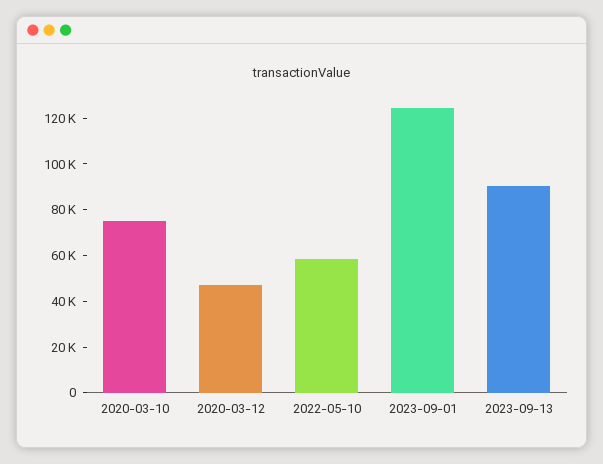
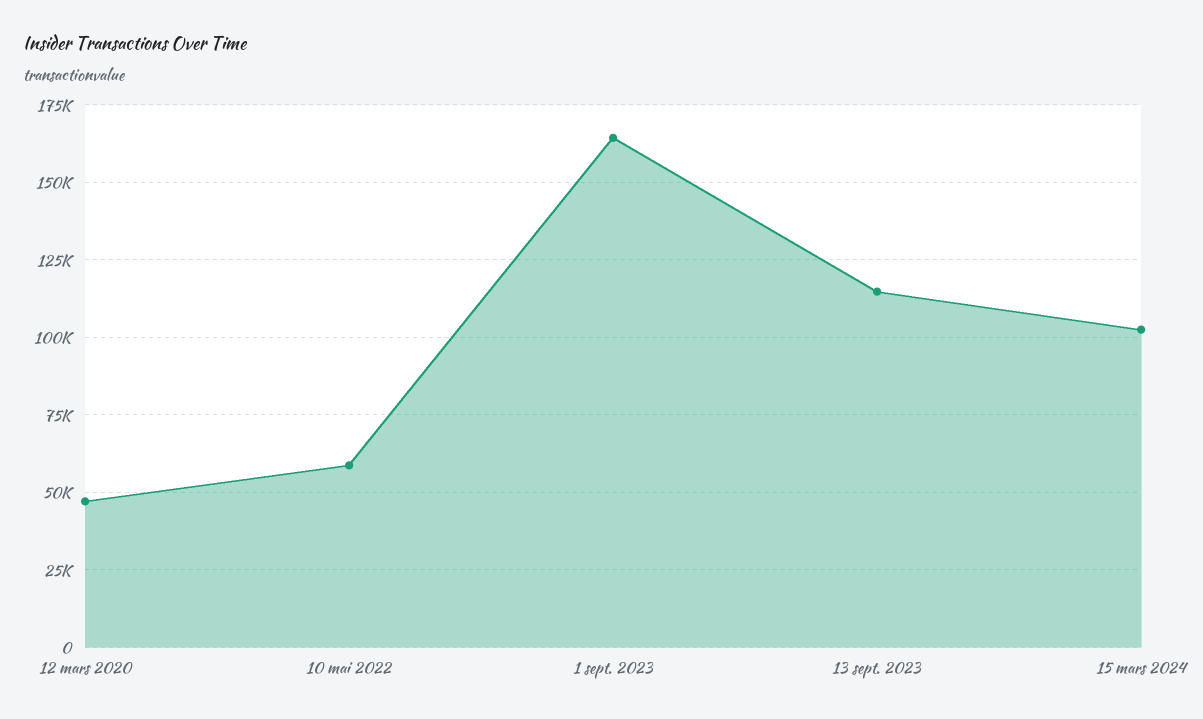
2020-03-10: 75000 -> none
2023-09-01: 125000 -> 165000
2023-09-13: 90000 -> 115000
15 mars 2024: none -> 102500

